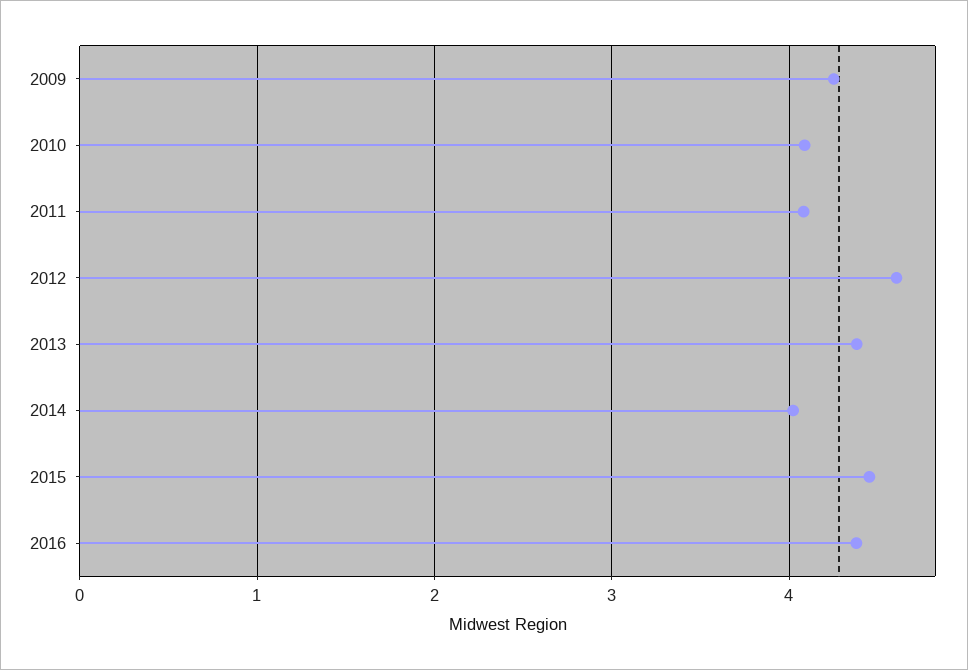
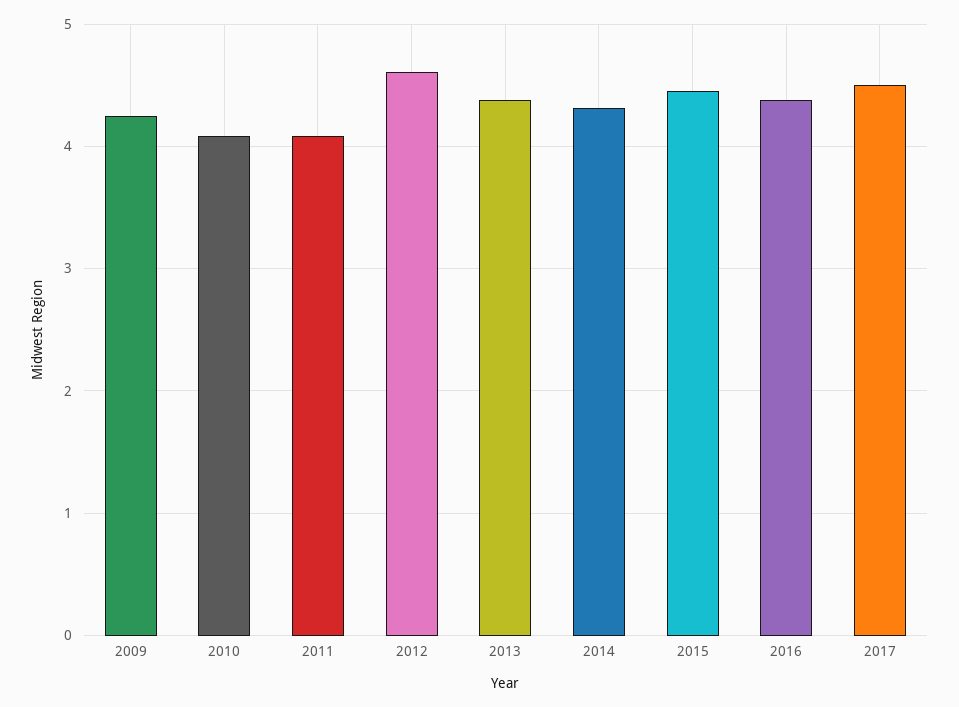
2014: 4 -> 4.3
2017: none -> 4.5

